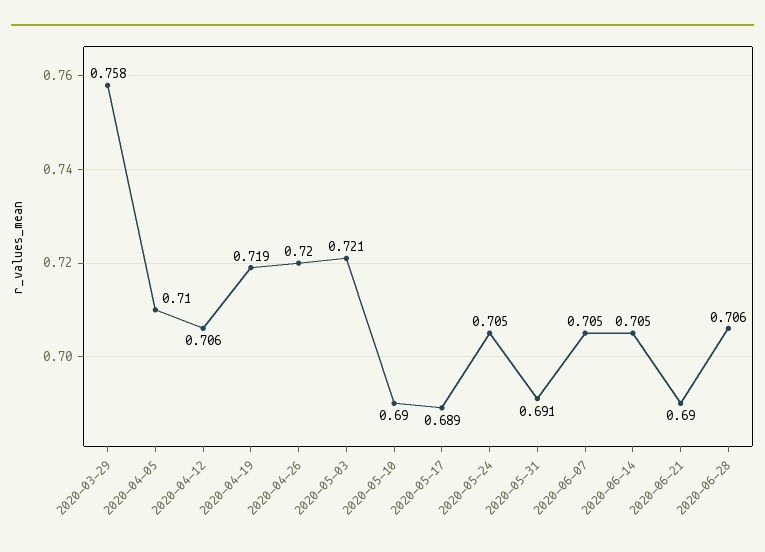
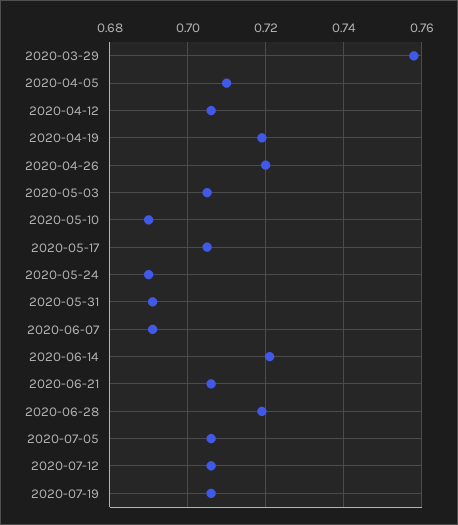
2020-05-03: 0.721 -> 0.705
2020-05-17: 0.689 -> 0.705
2020-05-24: 0.705 -> 0.69
2020-06-07: 0.705 -> 0.69
2020-06-14: 0.705 -> 0.72
2020-06-21: 0.69 -> 0.705
2020-06-28: 0.706 -> 0.72
2020-07-05: none -> 0.705
2020-07-12: none -> 0.705
2020-07-19: none -> 0.705

